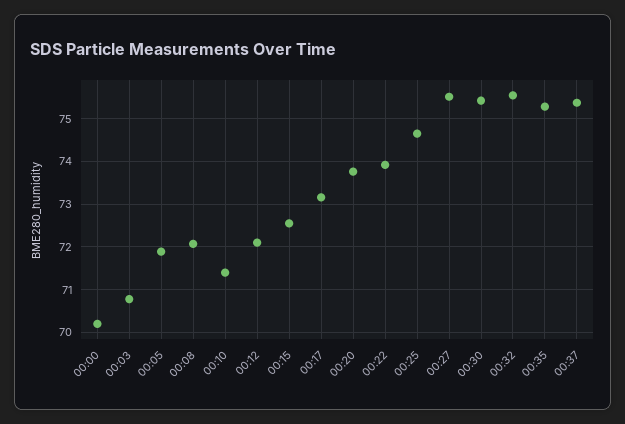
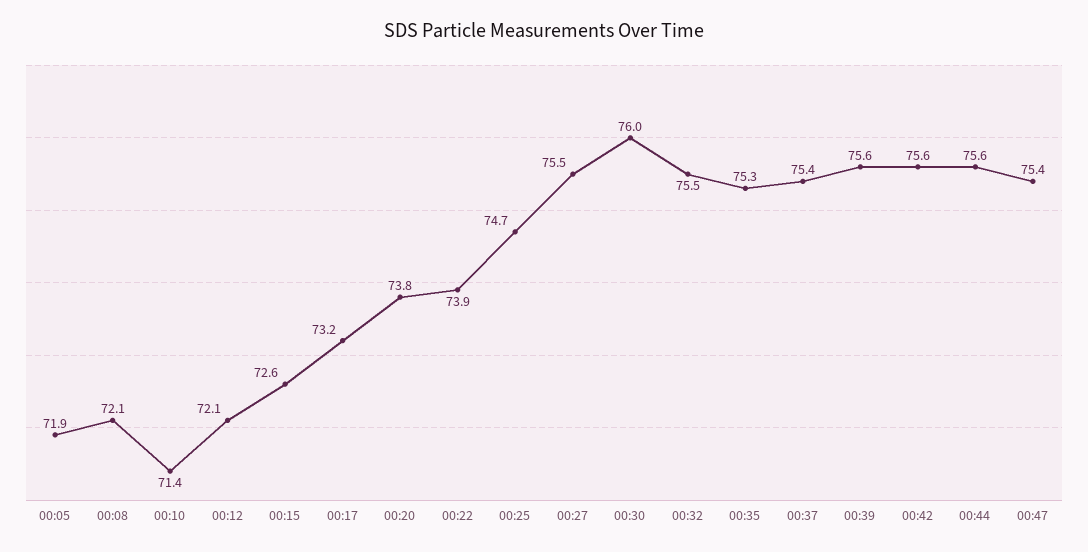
00:00: 70.2 -> none
00:03: 70.8 -> none
00:30: 75.4 -> 76
00:39: none -> 75.6
00:42: none -> 75.6
00:44: none -> 75.6
00:47: none -> 75.4

